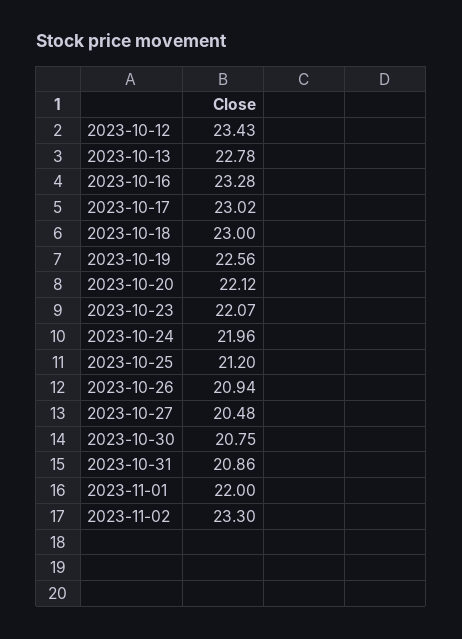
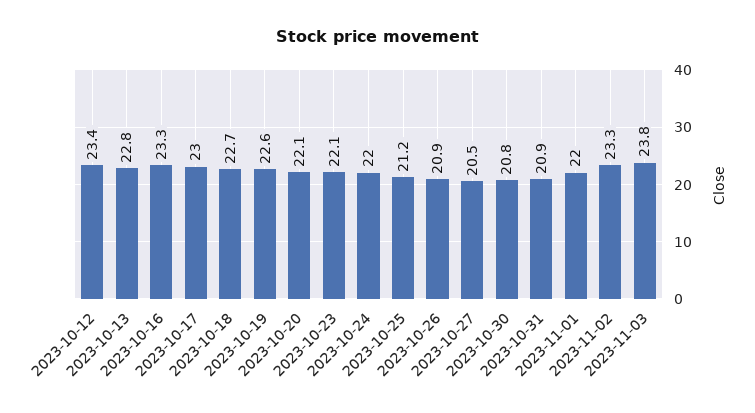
2023-10-18: 23 -> 22.7
2023-11-03: none -> 23.8

